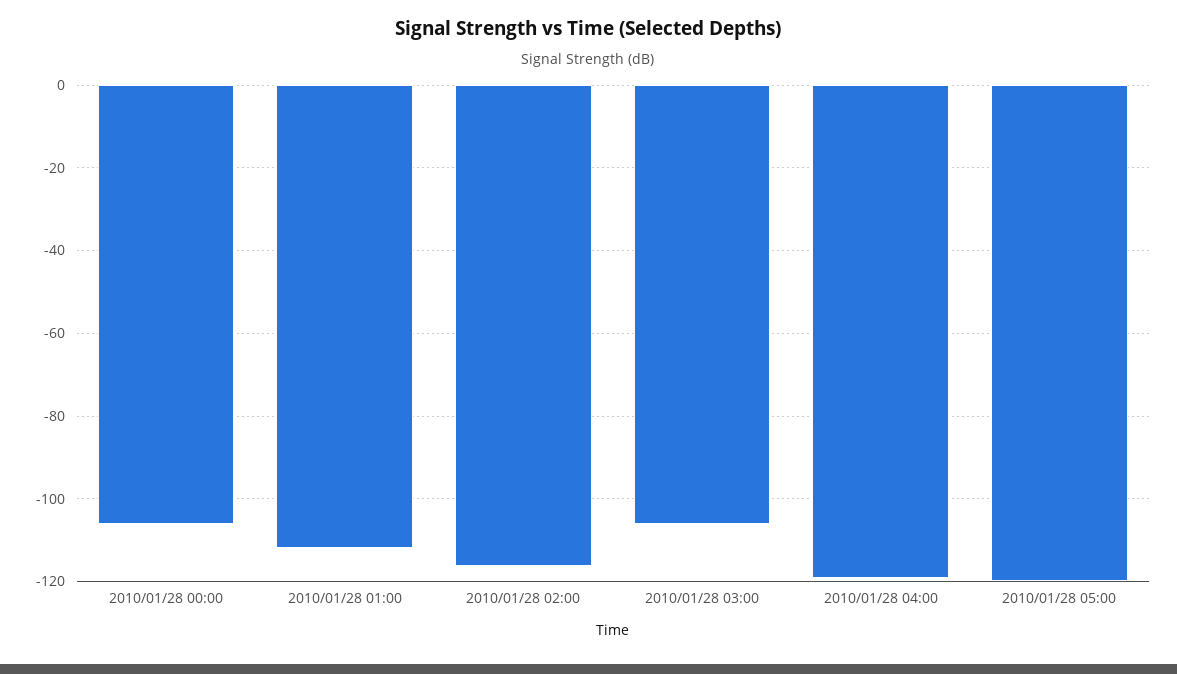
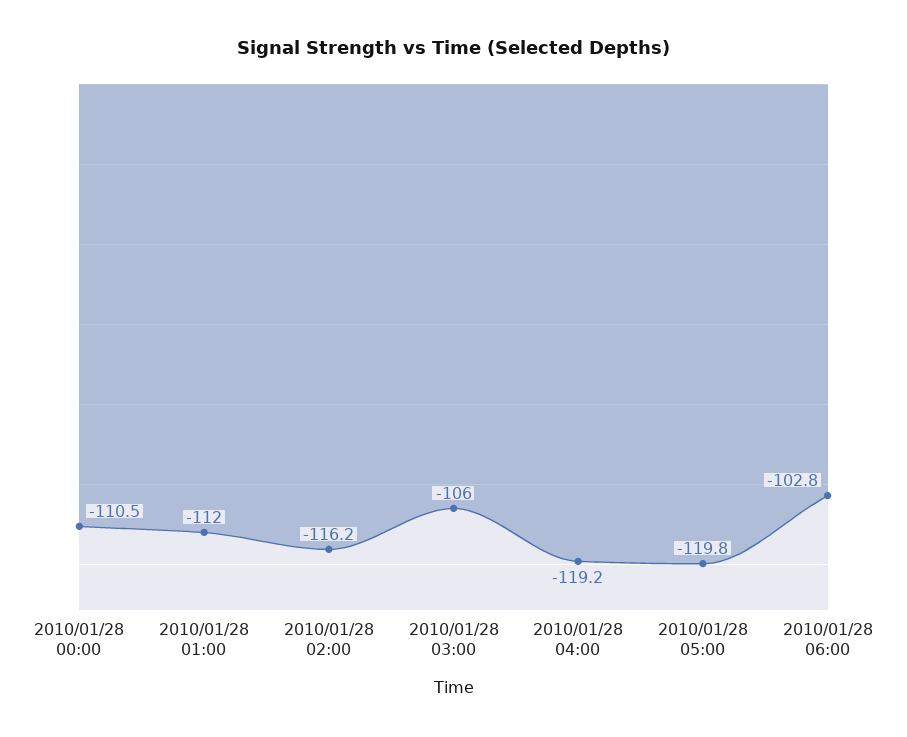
2010/01/28 00:00: -106 -> -110.5
2010/01/28 06:00: none -> -102.8

